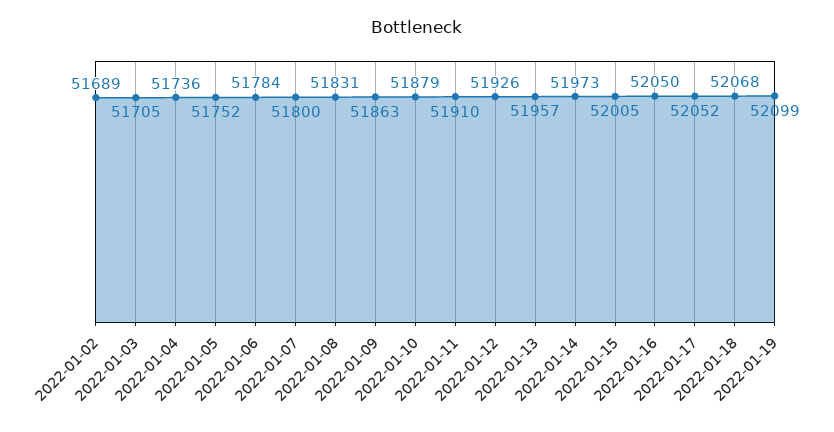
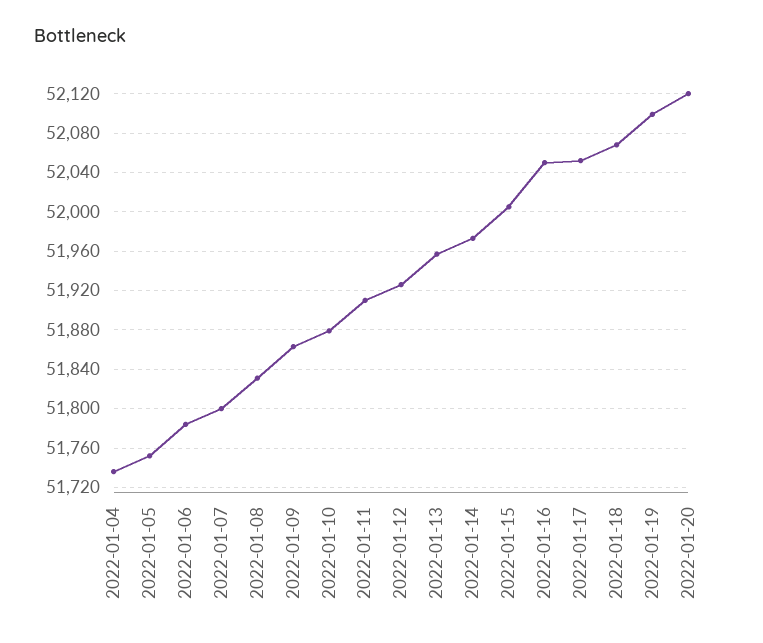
2022-01-02: 51689 -> none
2022-01-03: 51705 -> none
2022-01-20: none -> 52120

